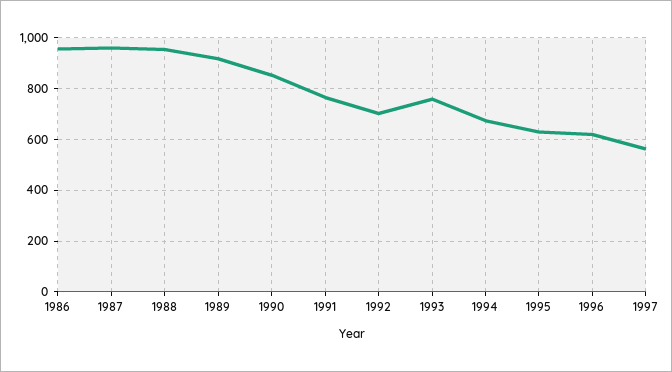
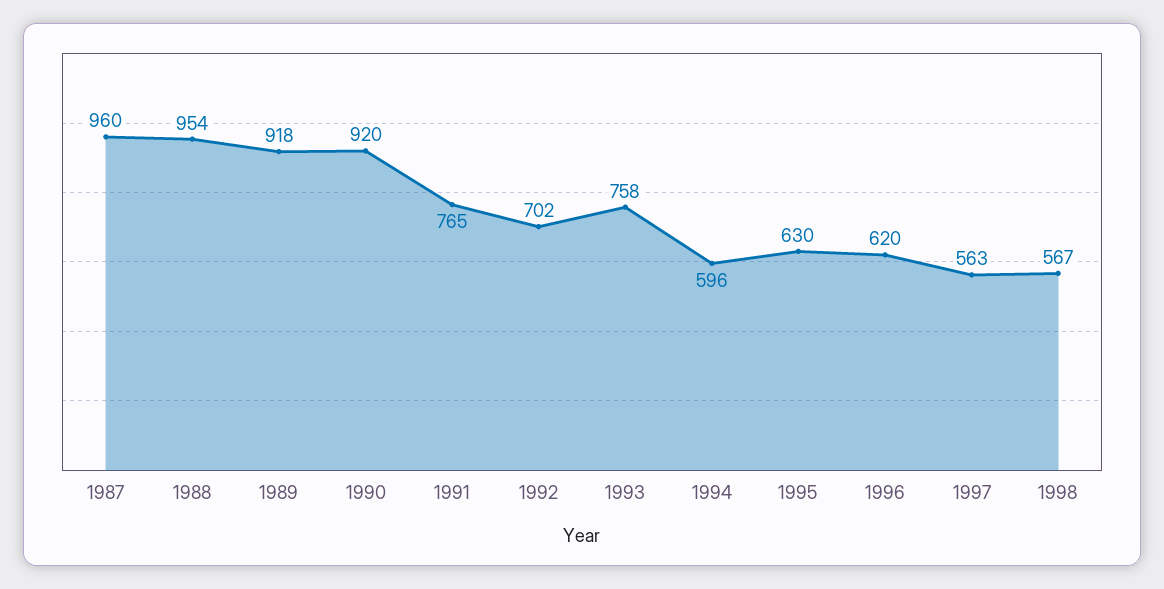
1986: 950 -> none
1990: 850 -> 920
1994: 675 -> 596
1998: none -> 567

